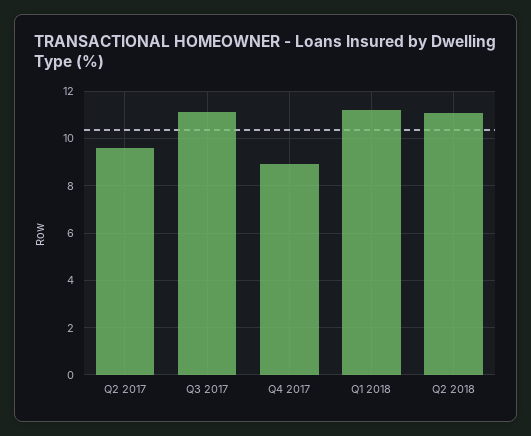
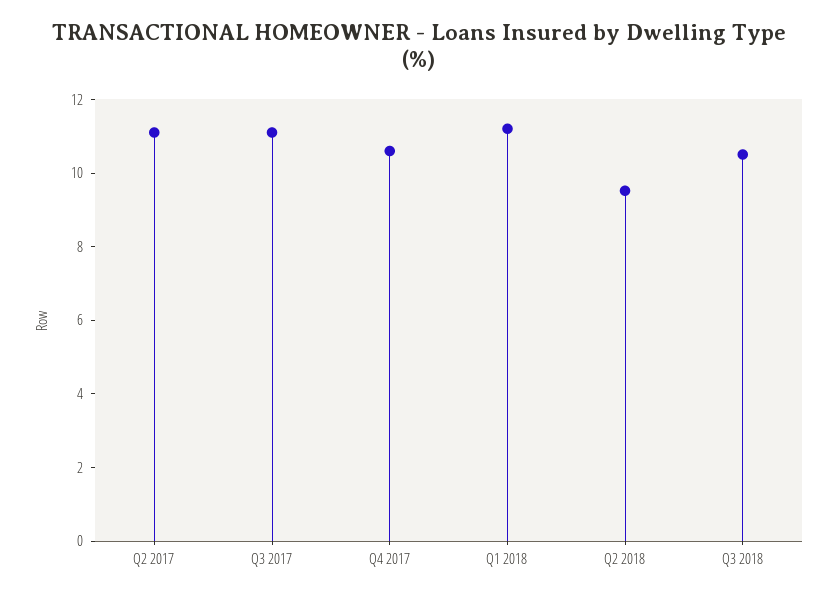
Q2 2017: 9.5 -> 11
Q4 2017: 9 -> 10.5
Q2 2018: 11 -> 9.5
Q3 2018: none -> 10.5

